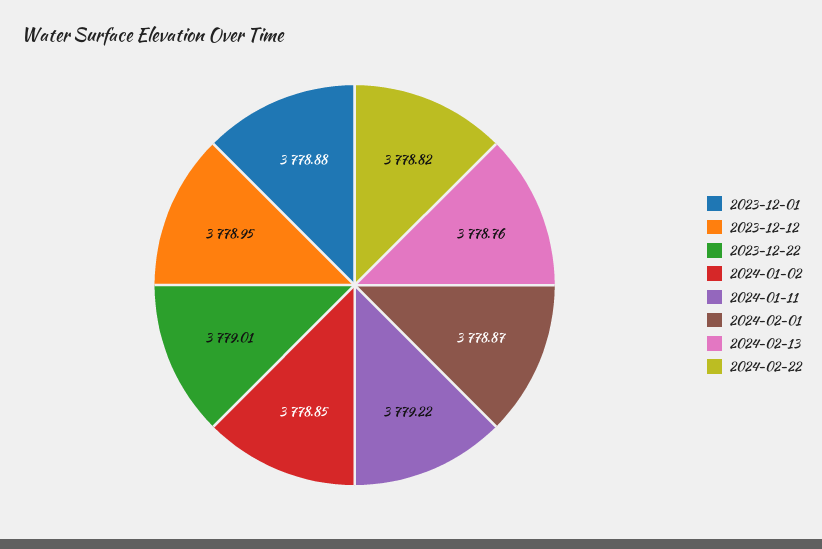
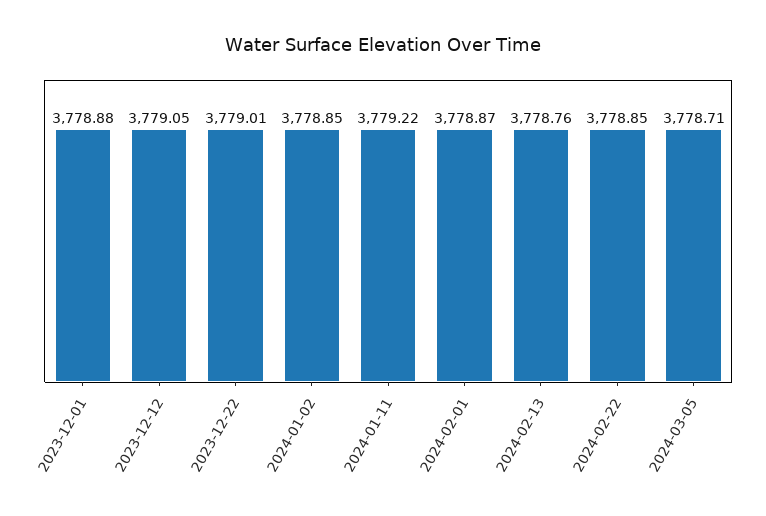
2023-12-12: 3778.95 -> 3779.05
2024-02-22: 3778.82 -> 3778.85
2024-03-05: none -> 3778.71

